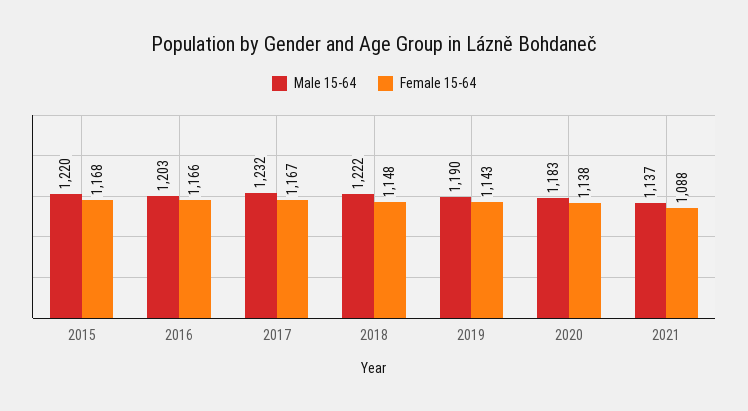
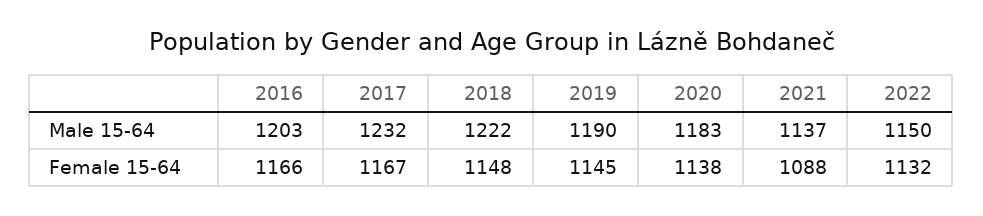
Male 15-64, 2015: 1220 -> none
Female 15-64, 2015: 1168 -> none
Female 15-64, 2019: 1143 -> 1145
Male 15-64, 2022: none -> 1150
Female 15-64, 2022: none -> 1132

